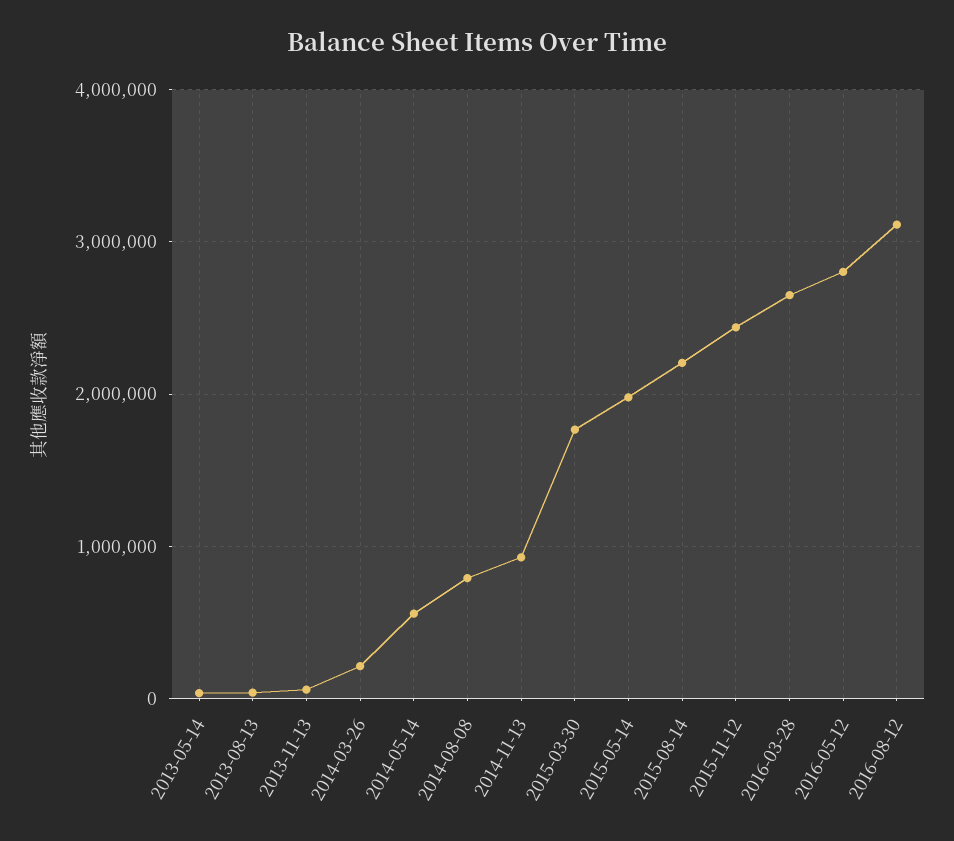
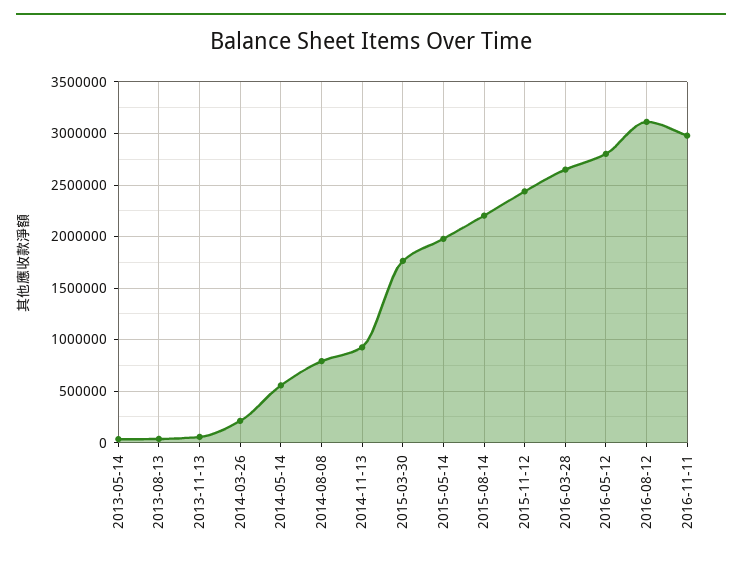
2016-11-11: none -> 3000000

